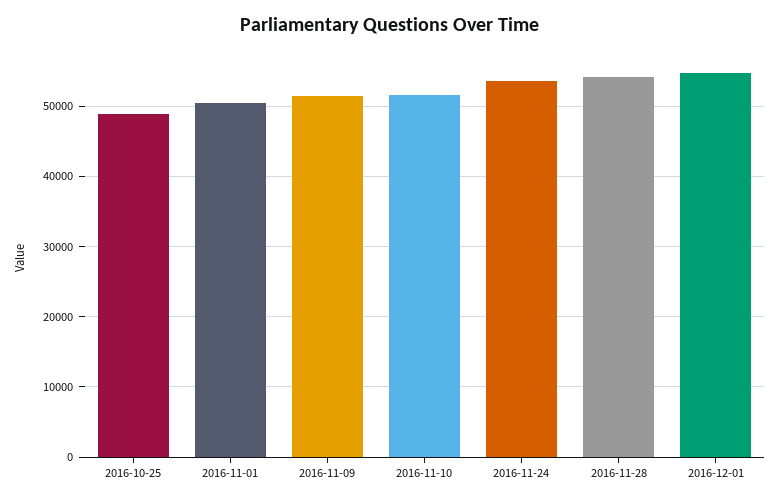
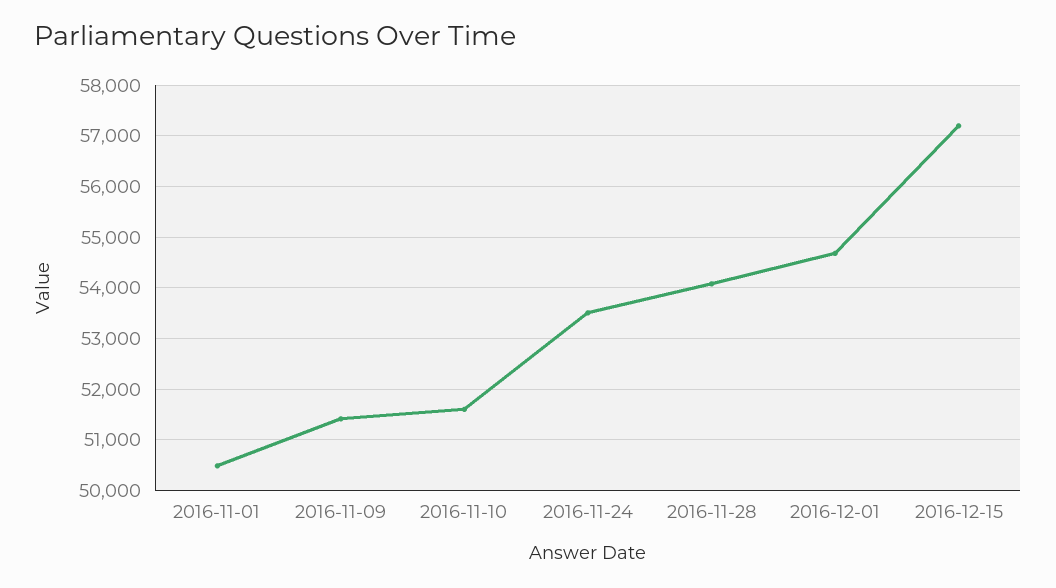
2016-10-25: 49000 -> none
2016-12-15: none -> 57200

